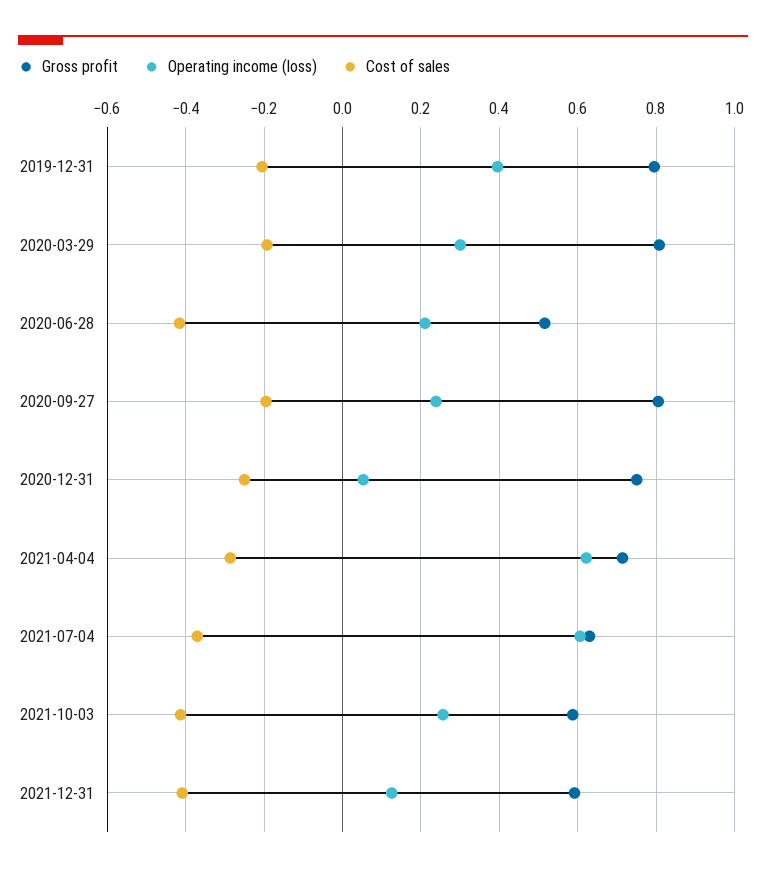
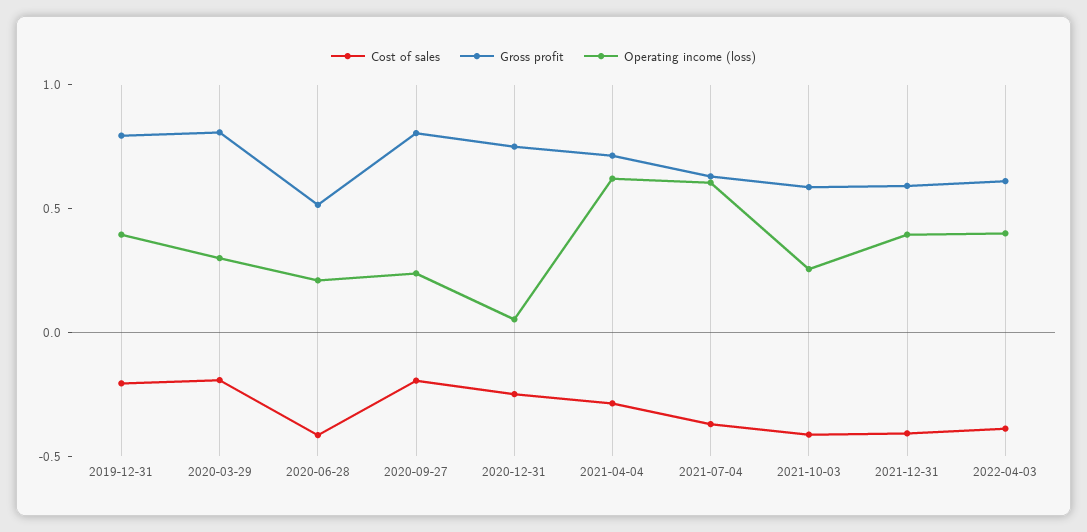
Operating income (loss), 2021-12-31: 0.12 -> 0.4
Cost of sales, 2022-04-03: none -> -0.4
Gross profit, 2022-04-03: none -> 0.6
Operating income (loss), 2022-04-03: none -> 0.4

